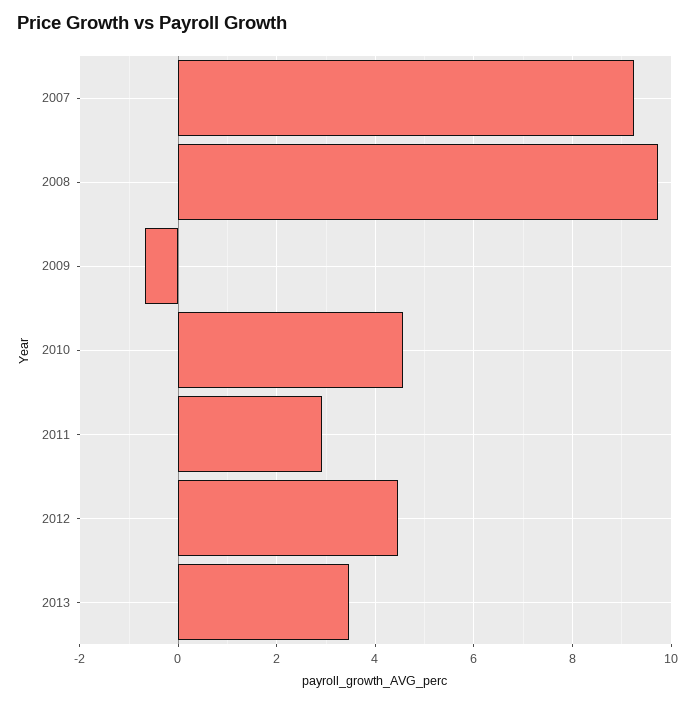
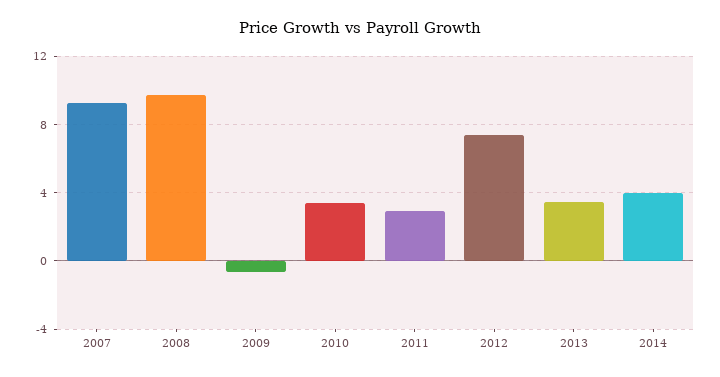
2010: 4.6 -> 3.5
2012: 4.4 -> 7.5
2014: none -> 4

